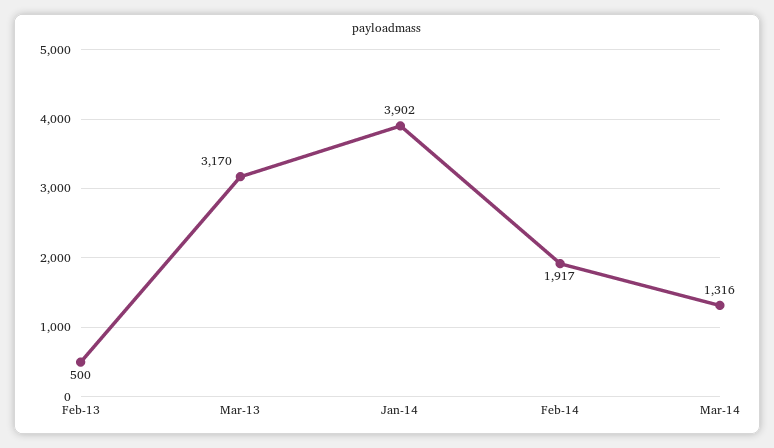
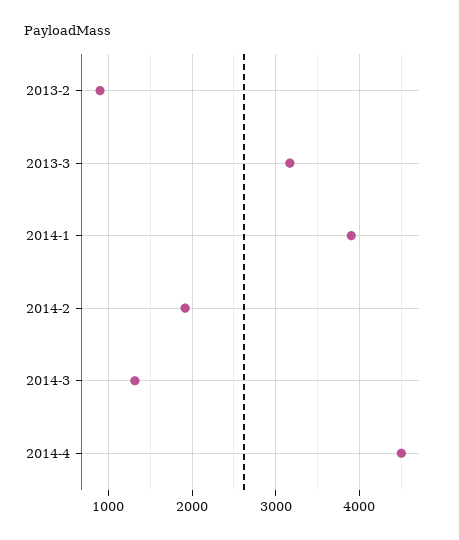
Feb-13: 500 -> 900
2014-4: none -> 4500

